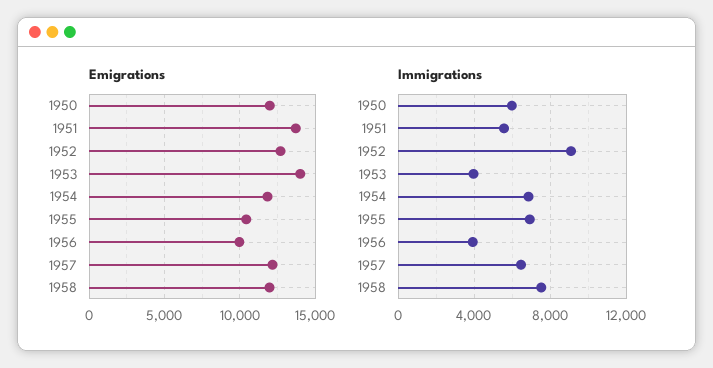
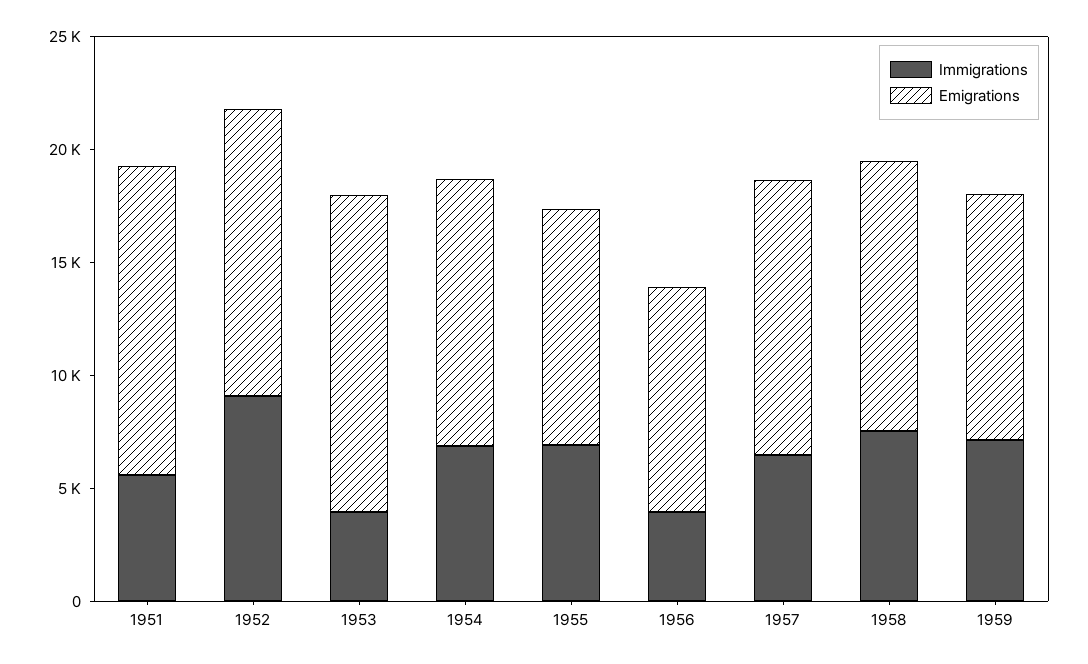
Emigrations, 1950: 12000 -> none
Immigrations, 1950: 6000 -> none
Immigrations, 1959: none -> 7000
Emigrations, 1959: none -> 11000

